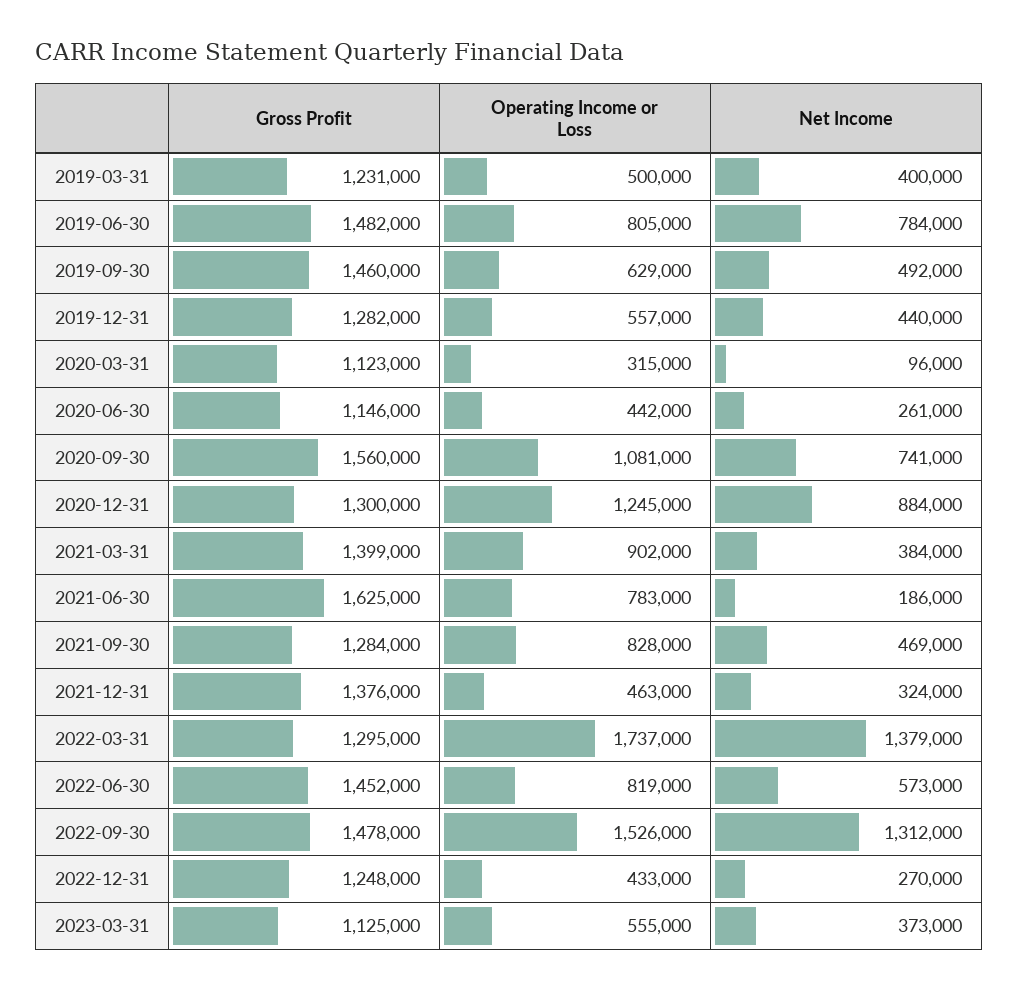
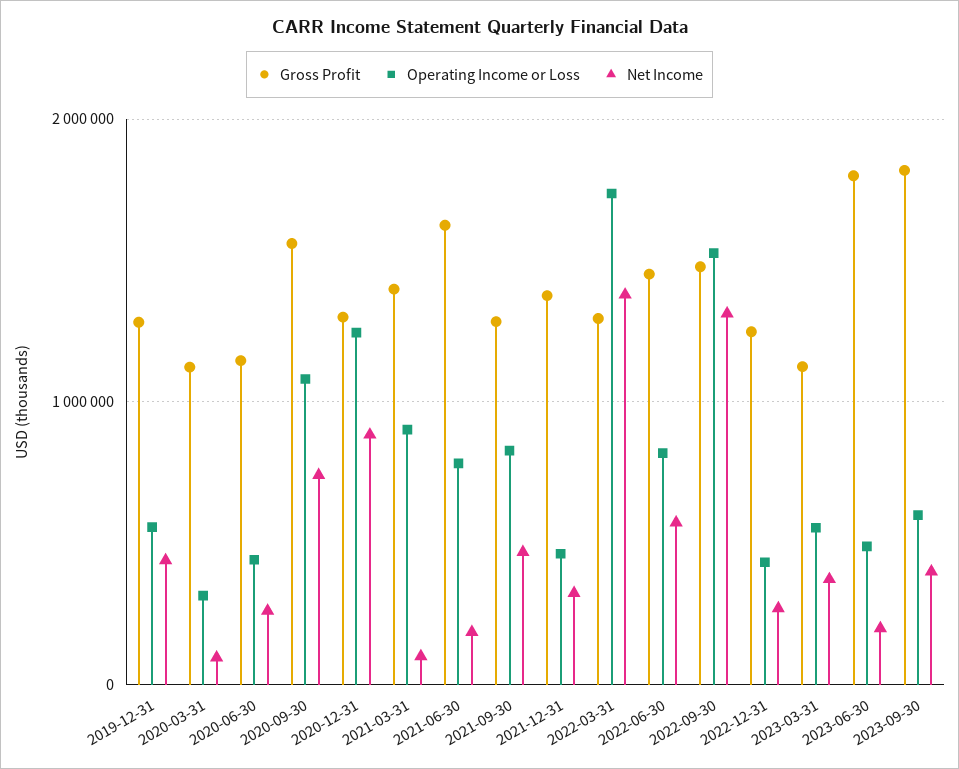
Gross Profit, 2019-03-31: 1231000 -> none
Operating Income or Loss, 2019-03-31: 500000 -> none
Net Income, 2019-03-31: 400000 -> none
Gross Profit, 2019-06-30: 1482000 -> none
Operating Income or Loss, 2019-06-30: 805000 -> none
Net Income, 2019-06-30: 784000 -> none
Gross Profit, 2019-09-30: 1460000 -> none
Operating Income or Loss, 2019-09-30: 629000 -> none
Net Income, 2019-09-30: 492000 -> none
Net Income, 2021-03-31: 384000 -> 100000
Gross Profit, 2023-06-30: none -> 1800000
Operating Income or Loss, 2023-06-30: none -> 500000
Net Income, 2023-06-30: none -> 200000
Gross Profit, 2023-09-30: none -> 1800000
Operating Income or Loss, 2023-09-30: none -> 600000
Net Income, 2023-09-30: none -> 400000

